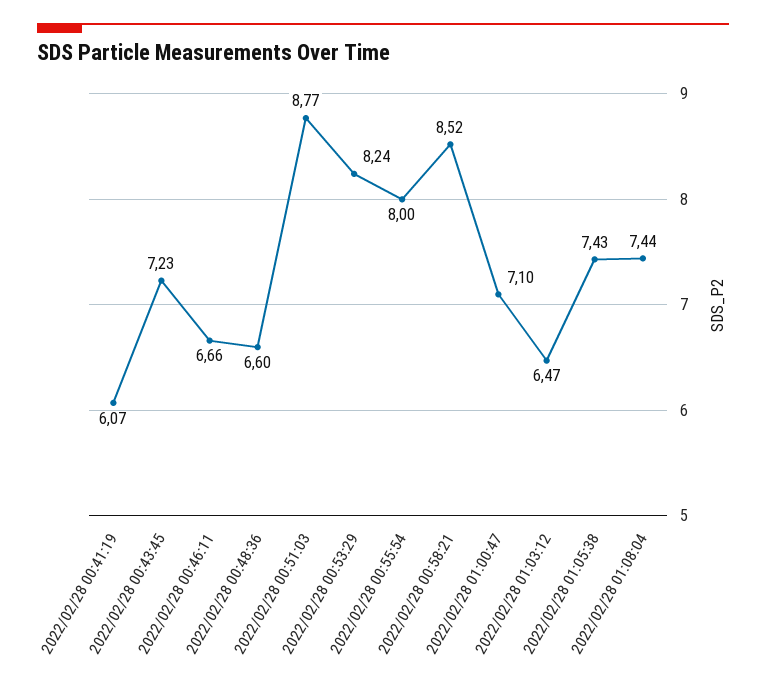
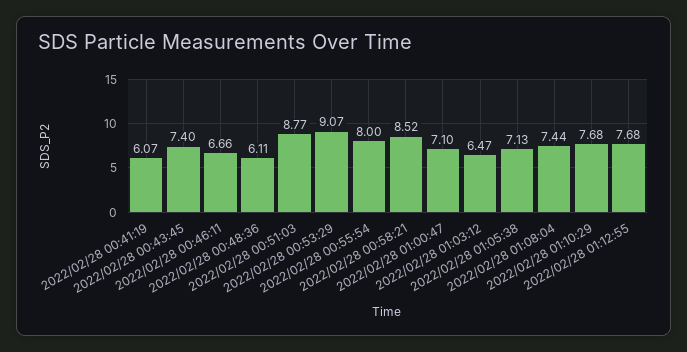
2022/02/28 00:43:45: 7.23 -> 7.4
2022/02/28 00:48:36: 6.6 -> 6.11
2022/02/28 00:53:29: 8.24 -> 9.07
2022/02/28 01:05:38: 7.43 -> 7.13
2022/02/28 01:10:29: none -> 7.68
2022/02/28 01:12:55: none -> 7.68

